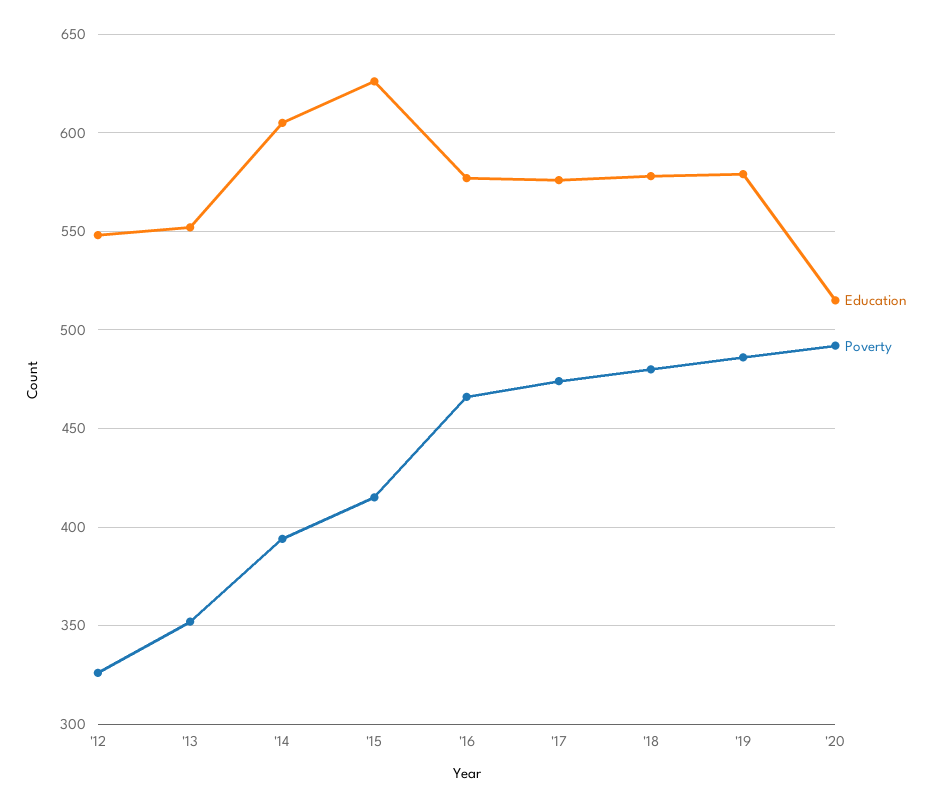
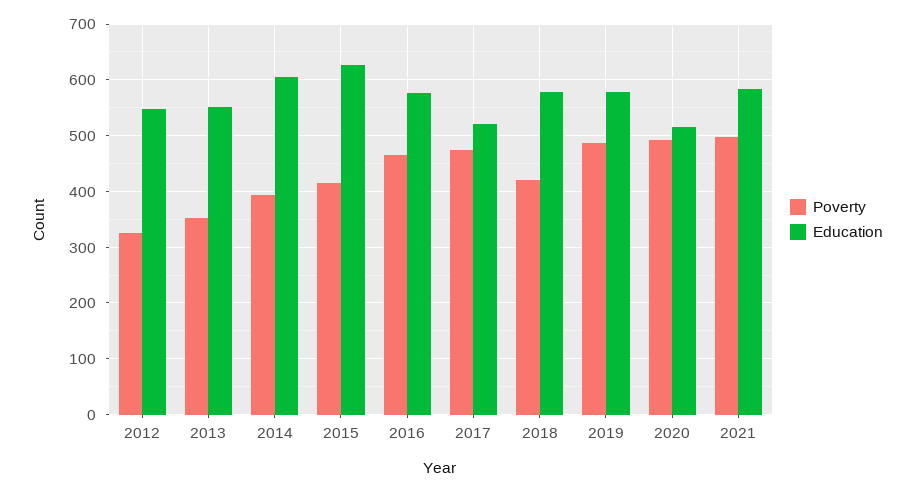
Education, '17: 575 -> 520
Poverty, '18: 480 -> 420
Poverty, 2021: none -> 500
Education, 2021: none -> 580

